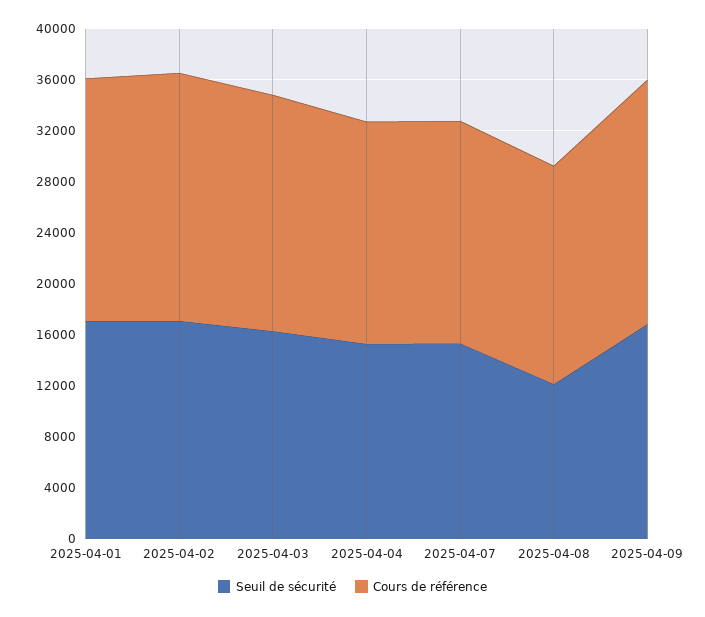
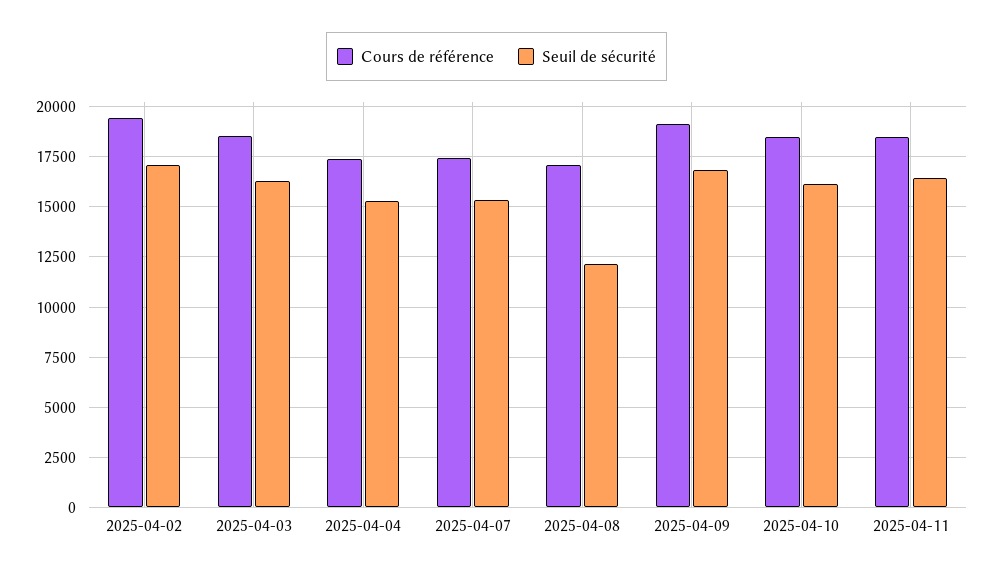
Seuil de sécurité, 2025-04-01: 17000 -> none
Cours de référence, 2025-04-01: 19000 -> none
Cours de référence, 2025-04-10: none -> 18500
Seuil de sécurité, 2025-04-10: none -> 16000
Cours de référence, 2025-04-11: none -> 18500
Seuil de sécurité, 2025-04-11: none -> 16500

